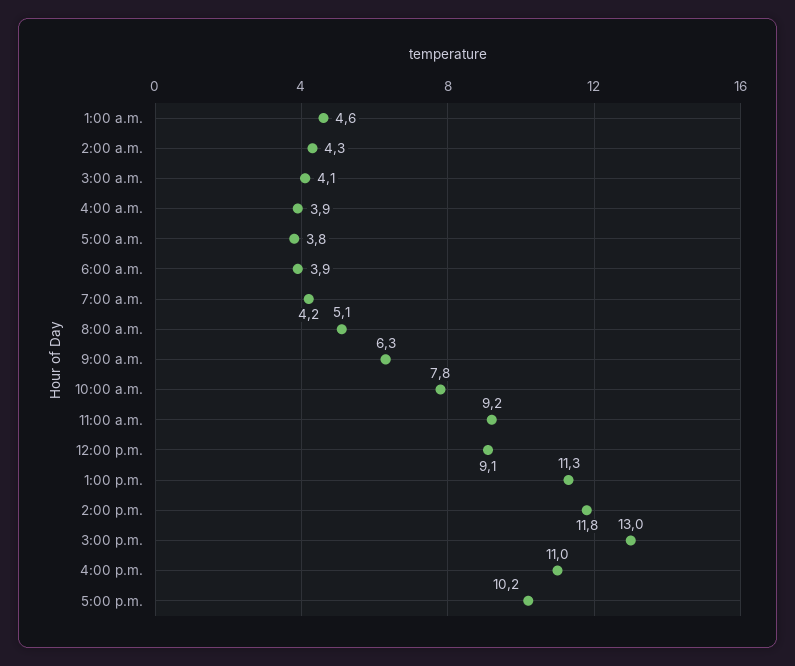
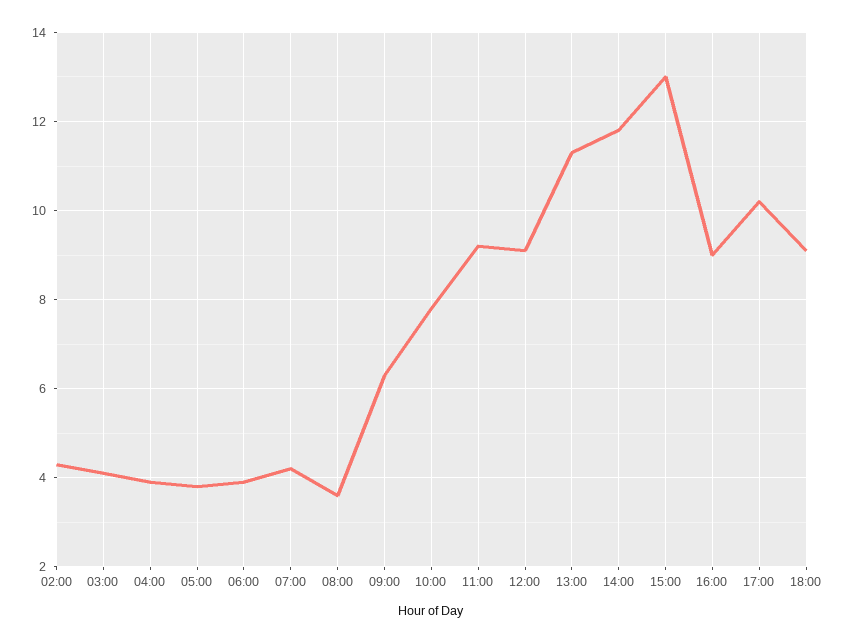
1:00 a.m.: 4.6 -> none
8:00 a.m.: 5.1 -> 3.5
4:00 p.m.: 11 -> 9
18:00: none -> 9

